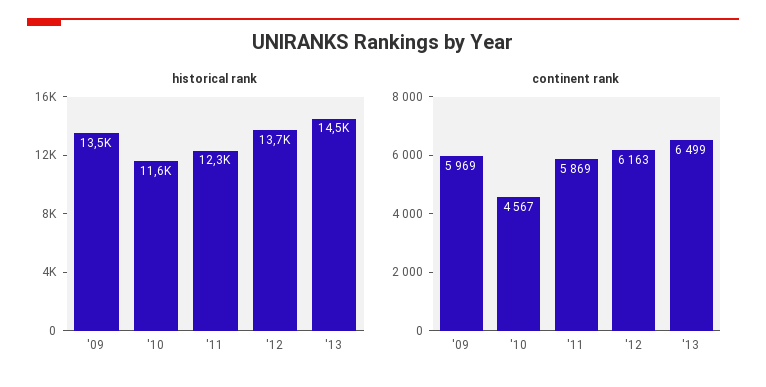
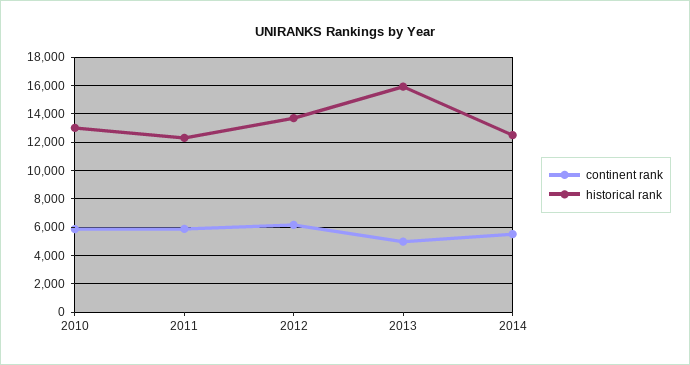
historical rank, '09: 13500 -> none
historical rank, '10: 11600 -> 13000
historical rank, '13: 14500 -> 16000
continent rank, '09: 5969 -> none
continent rank, '10: 4567 -> 6000
continent rank, '13: 6499 -> 5000
continent rank, 2014: none -> 5500
historical rank, 2014: none -> 12500

